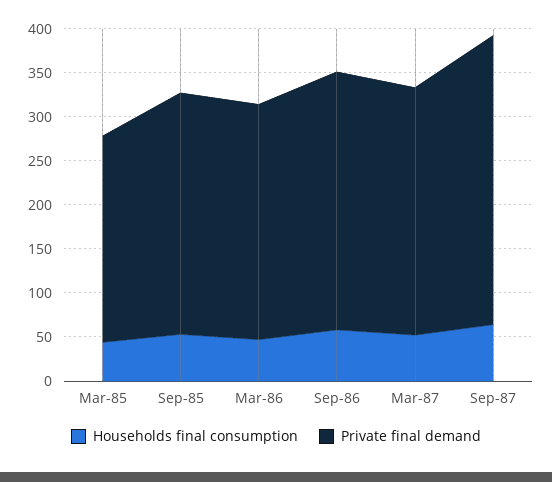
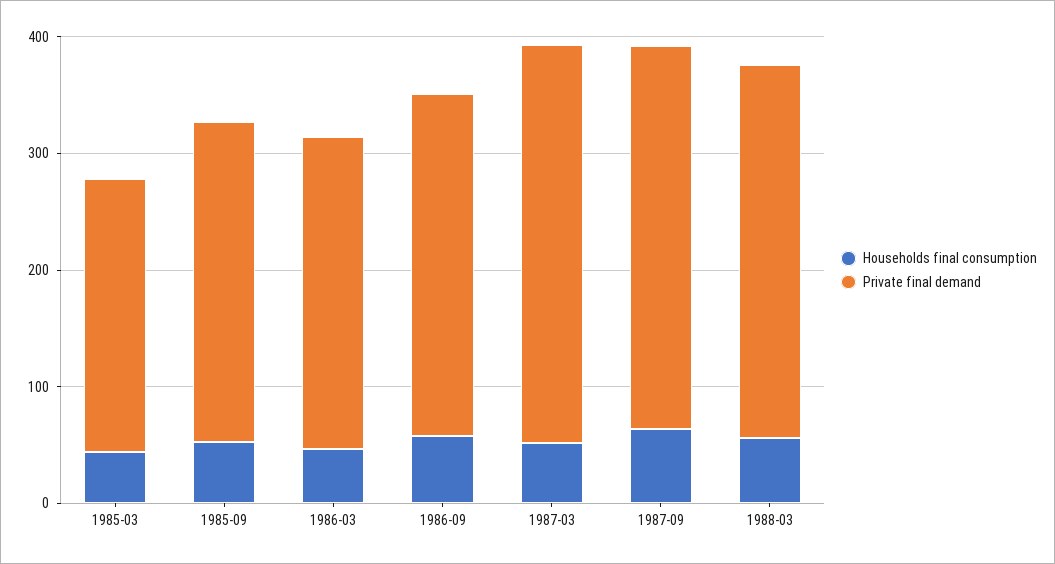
Private final demand, Mar-87: 280 -> 340
Households final consumption, 1988-03: none -> 60
Private final demand, 1988-03: none -> 320

